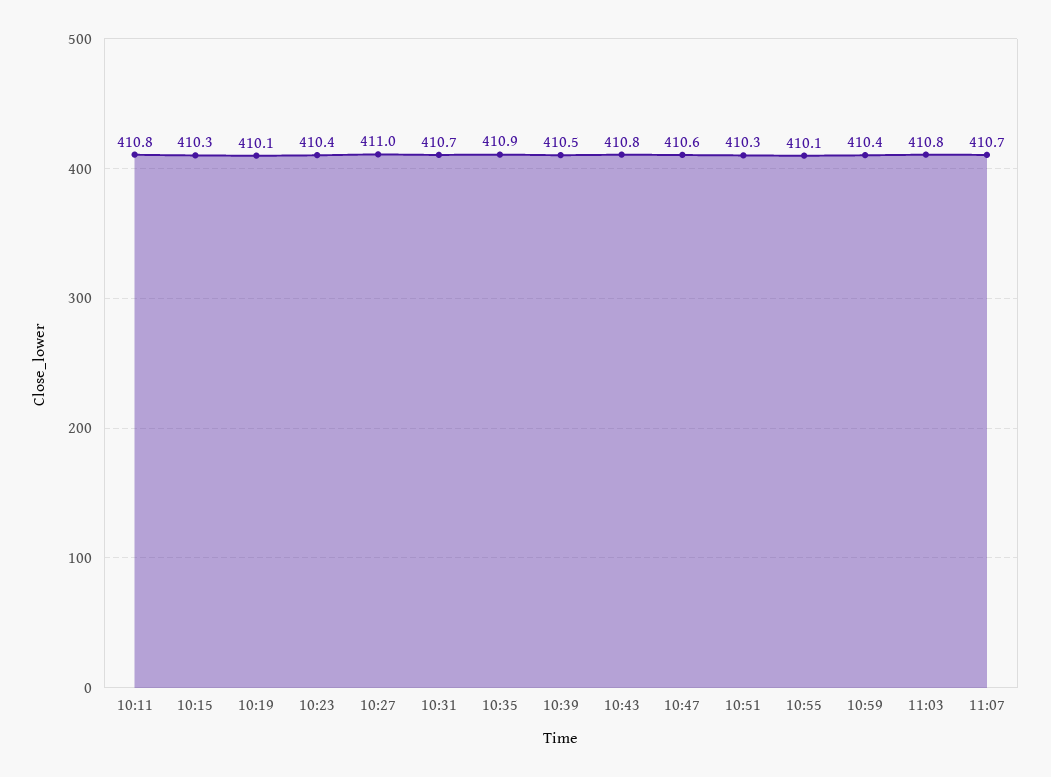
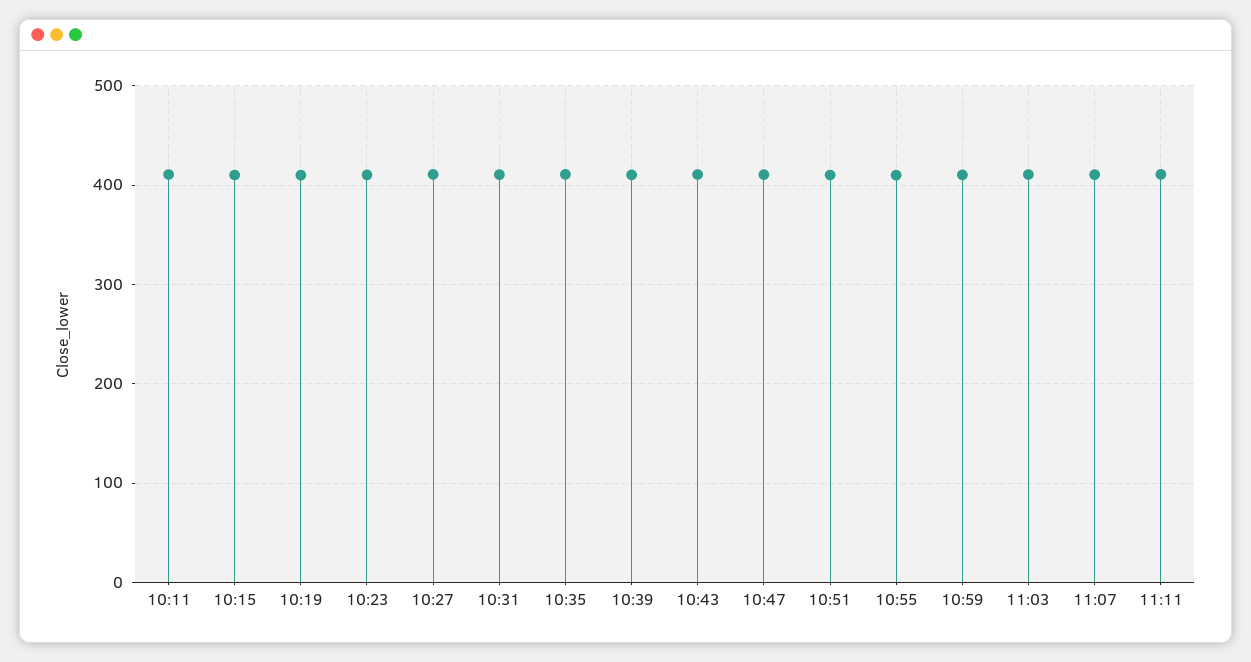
11:11: none -> 410

